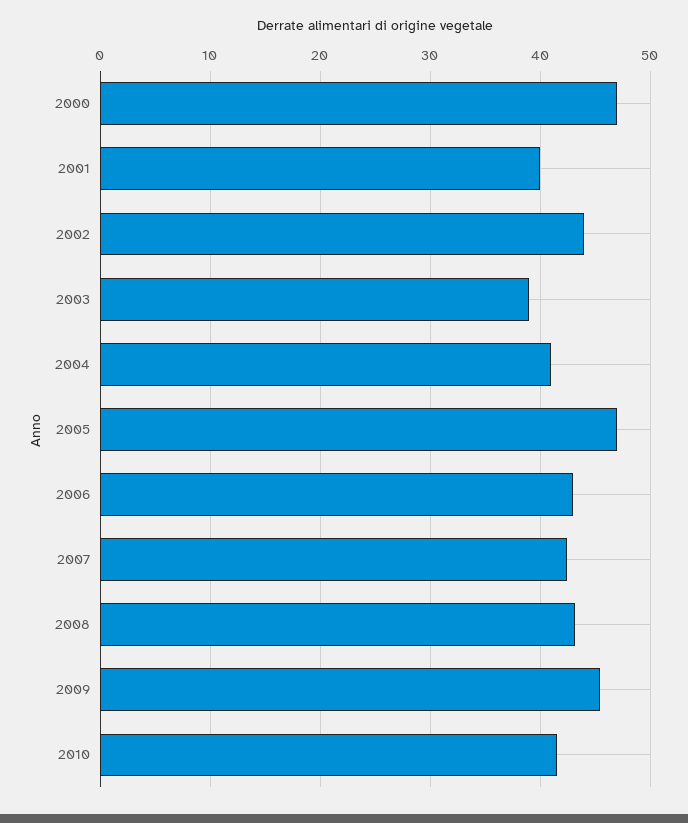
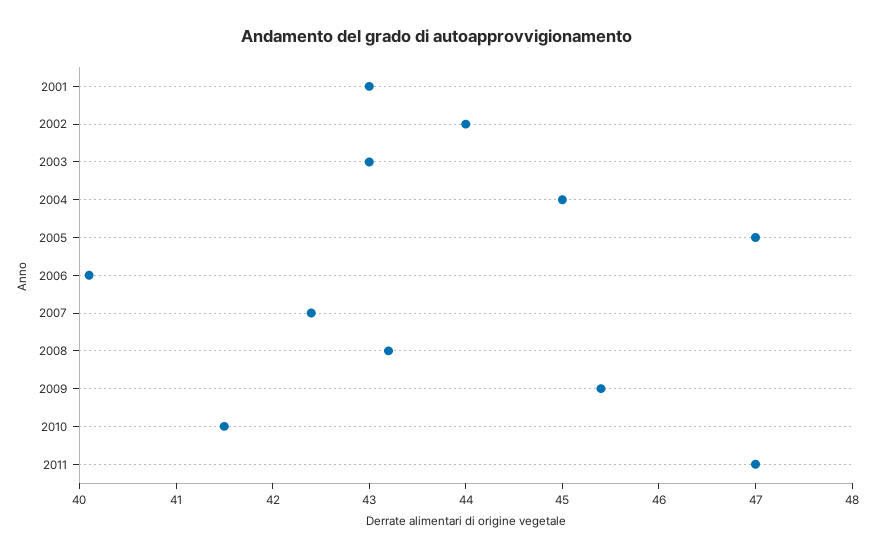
2000: 47 -> none
2001: 40 -> 43
2003: 39 -> 43
2004: 41 -> 45
2006: 43 -> 40.1
2011: none -> 47

